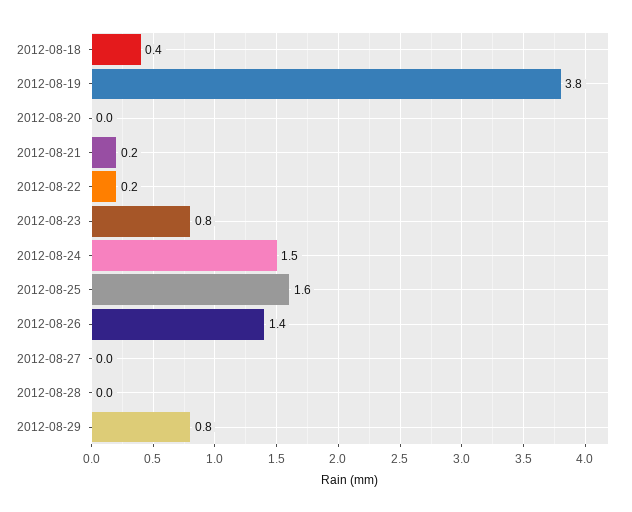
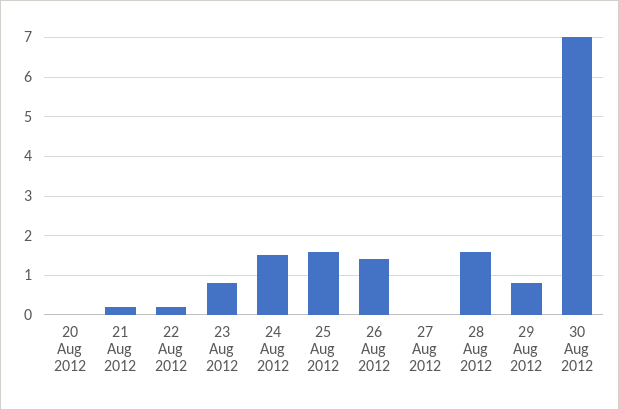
2012-08-18: 0.4 -> none
2012-08-19: 3.8 -> none
2012-08-28: 0 -> 1.5
30 Aug 2012: none -> 7

